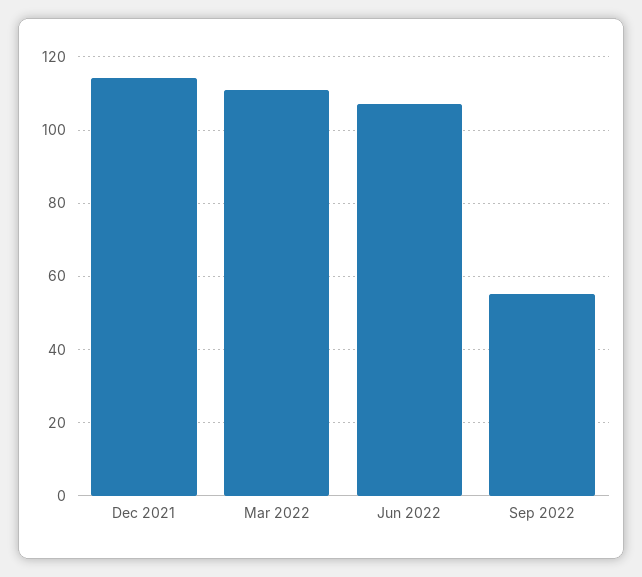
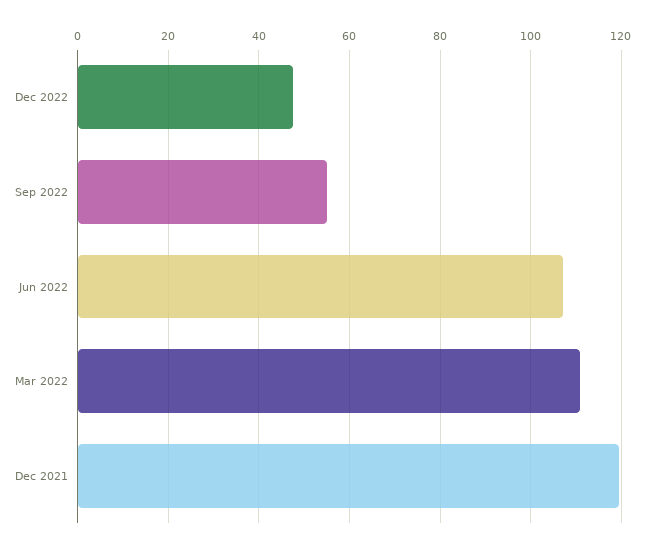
Dec 2021: 114 -> 120
Dec 2022: none -> 48

